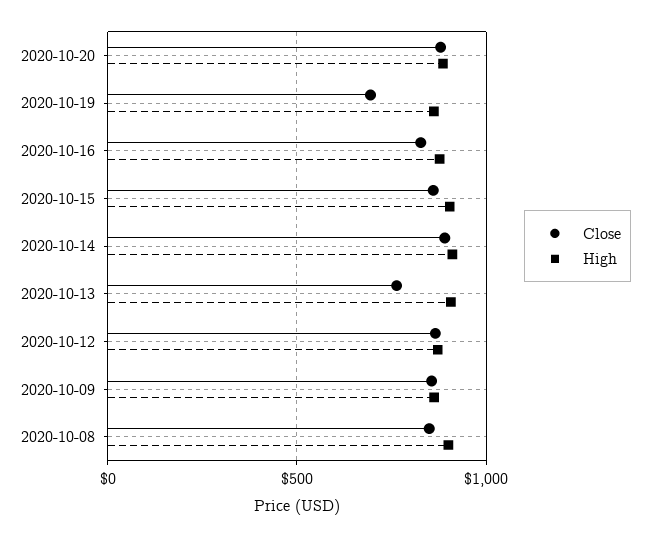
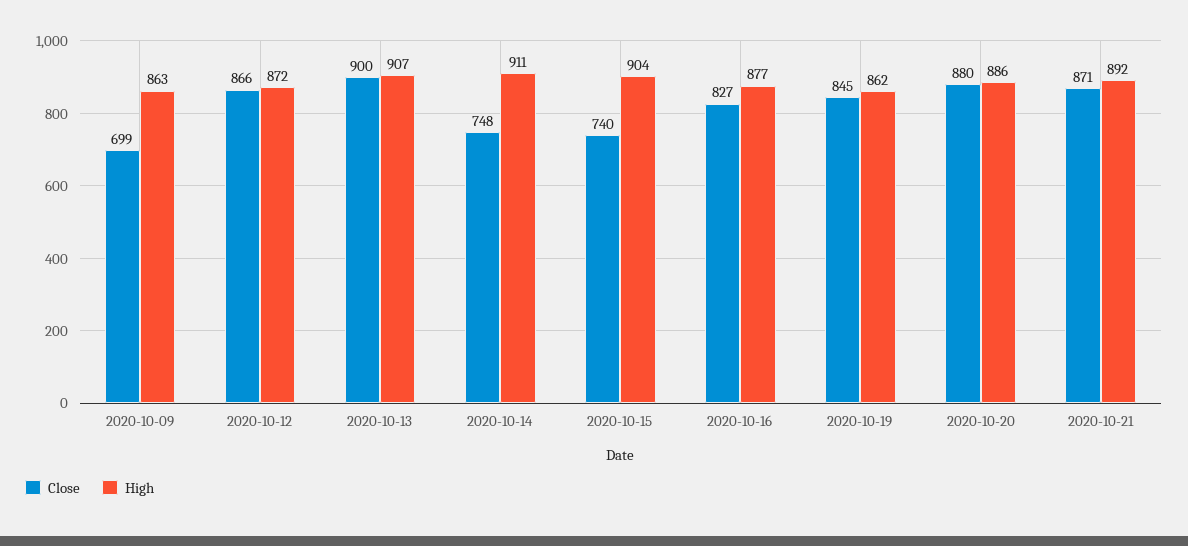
Close, 2020-10-19: 700 -> 845
Close, 2020-10-15: 850 -> 740
Close, 2020-10-14: 900 -> 748
Close, 2020-10-13: 750 -> 900
Close, 2020-10-09: 850 -> 699
Close, 2020-10-08: 850 -> none
High, 2020-10-08: 900 -> none
Close, 2020-10-21: none -> 871
High, 2020-10-21: none -> 892

